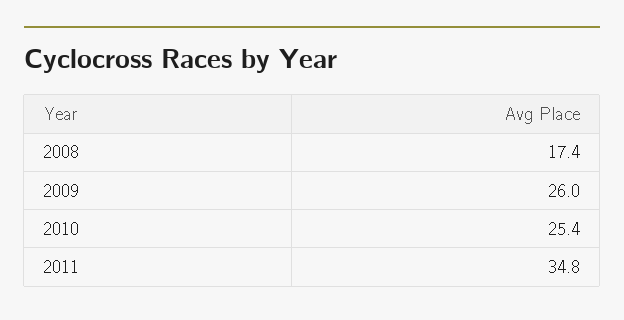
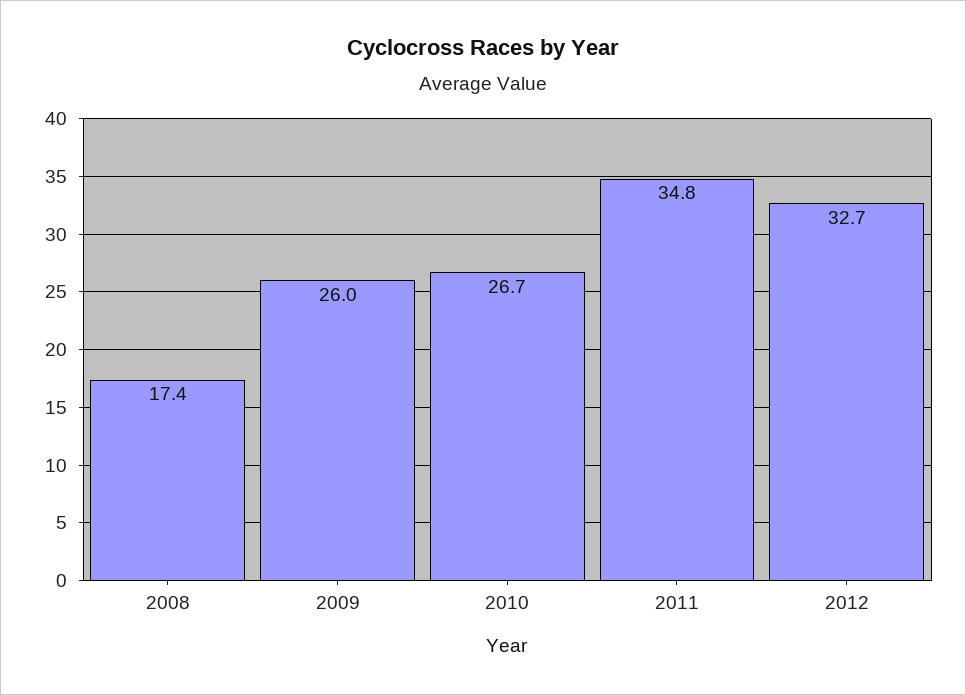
2010: 25.4 -> 26.7
2012: none -> 32.7

